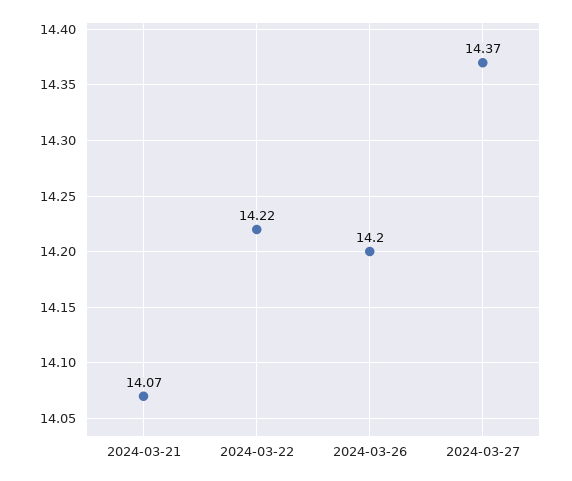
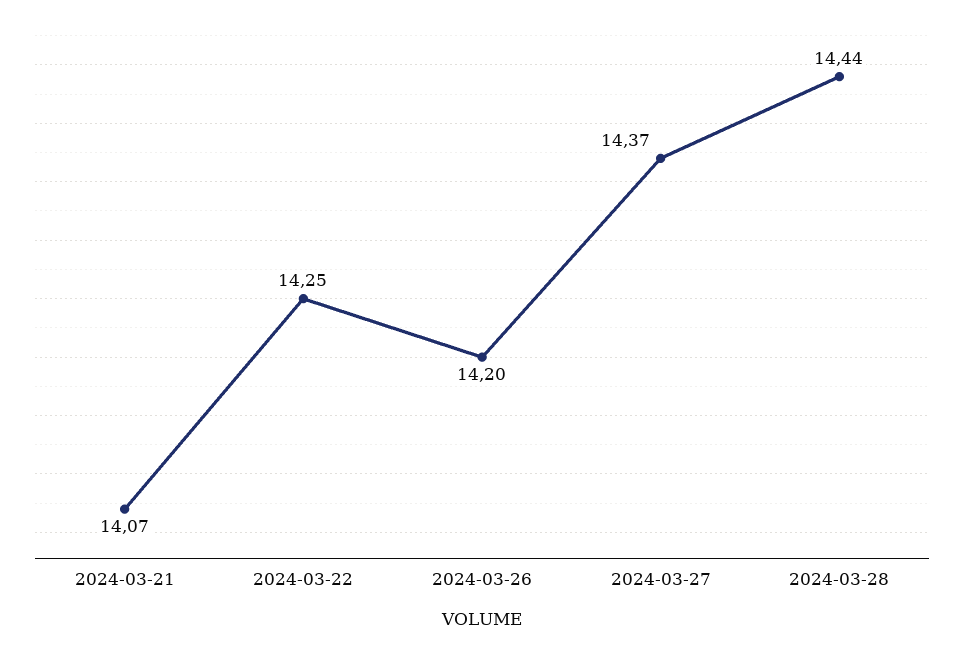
2024-03-22: 14.22 -> 14.25
2024-03-28: none -> 14.44

